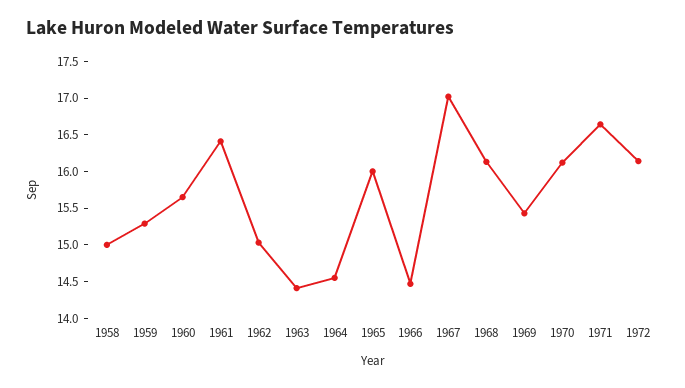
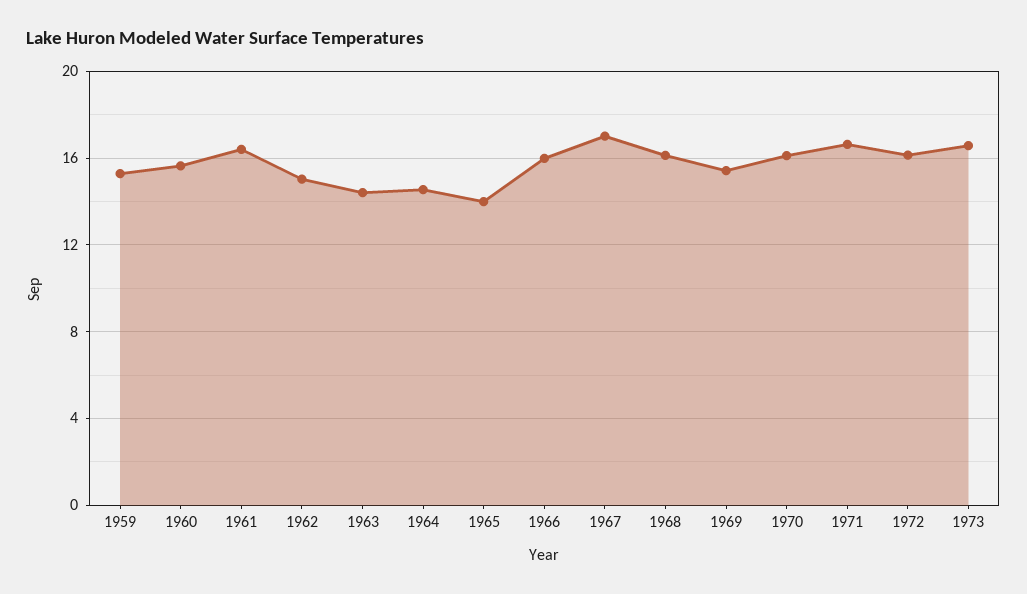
1958: 15 -> none
1965: 16 -> 14
1966: 14.5 -> 16
1973: none -> 16.5

